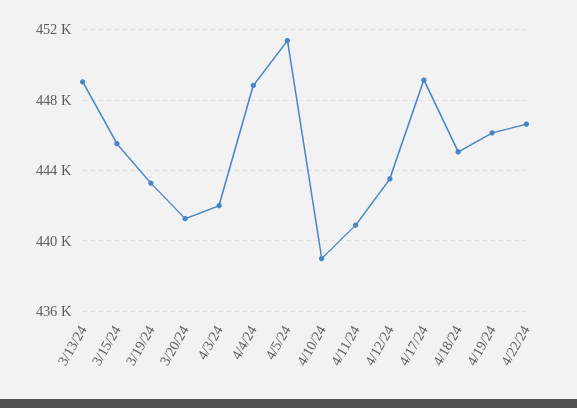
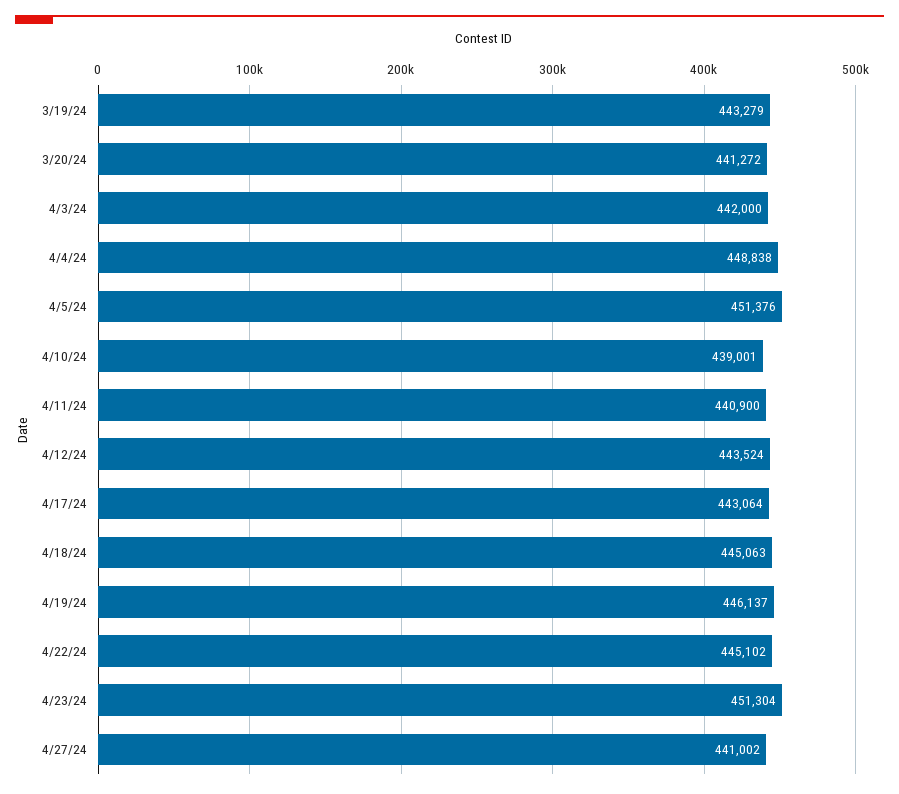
3/13/24: 449000 -> none
3/15/24: 445500 -> none
4/17/24: 449000 -> 443064
4/22/24: 446500 -> 445102
4/23/24: none -> 451304
4/27/24: none -> 441002

